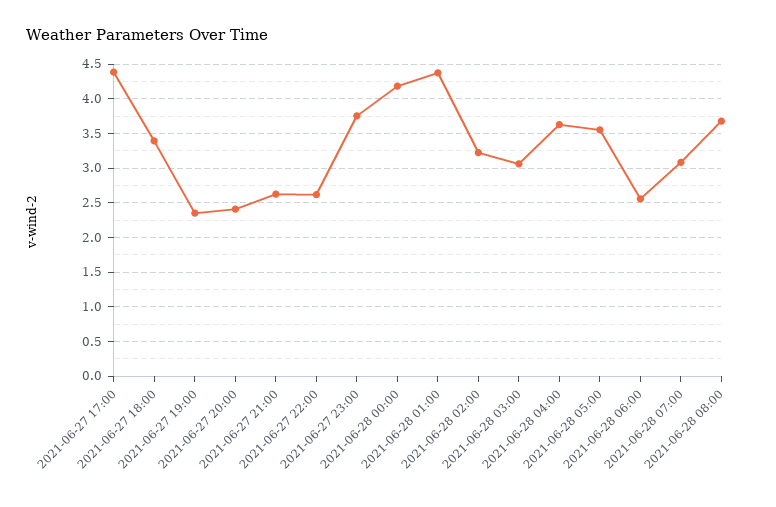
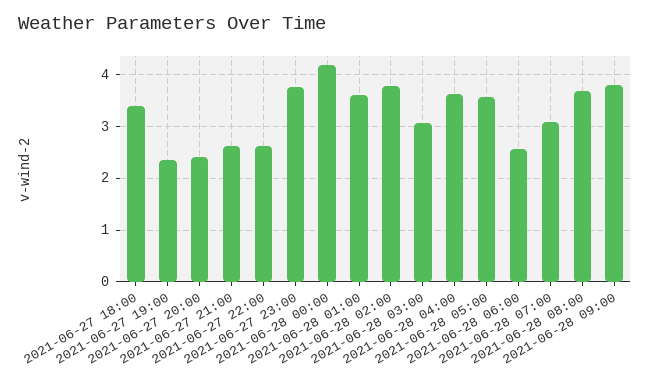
2021-06-27 17:00: 4.4 -> none
2021-06-28 01:00: 4.4 -> 3.6
2021-06-28 02:00: 3.2 -> 3.8
2021-06-28 09:00: none -> 3.8

